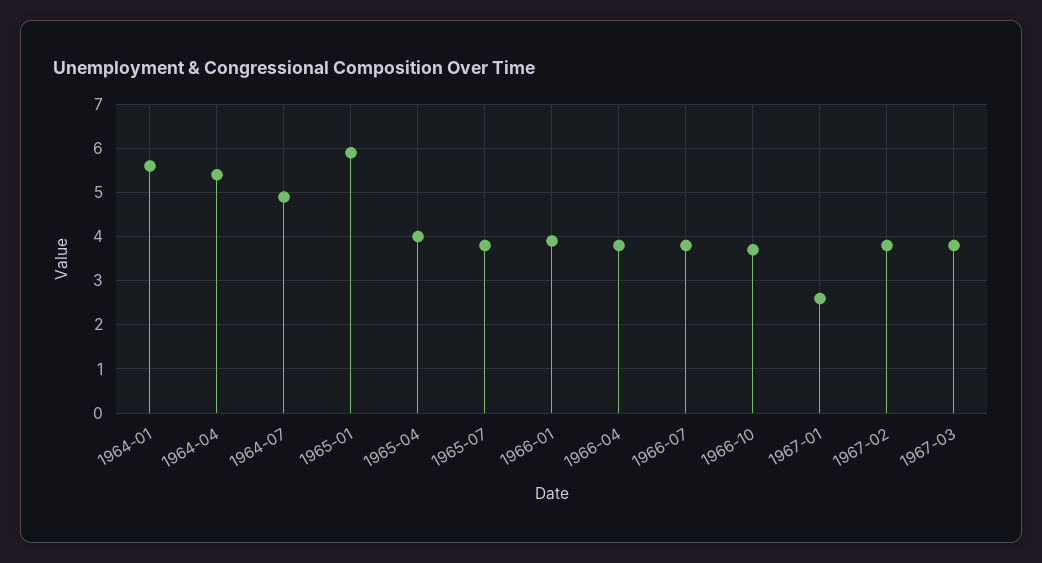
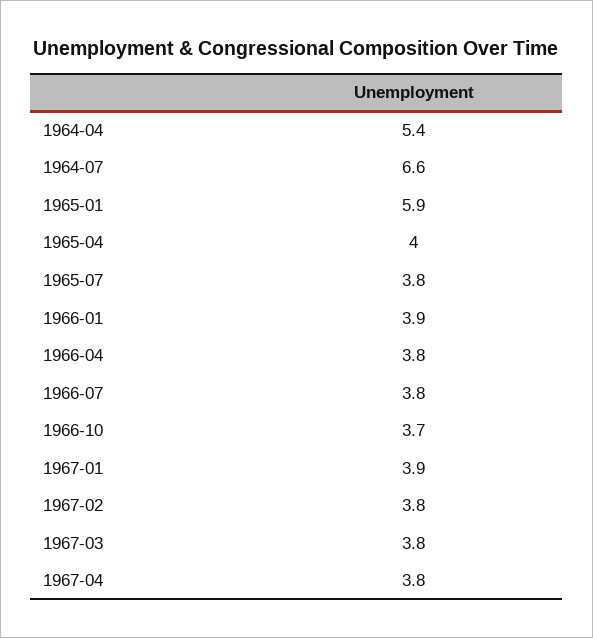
1964-01: 5.5 -> none
1964-07: 5 -> 6.6
1967-01: 2.5 -> 3.9
1967-04: none -> 3.8

